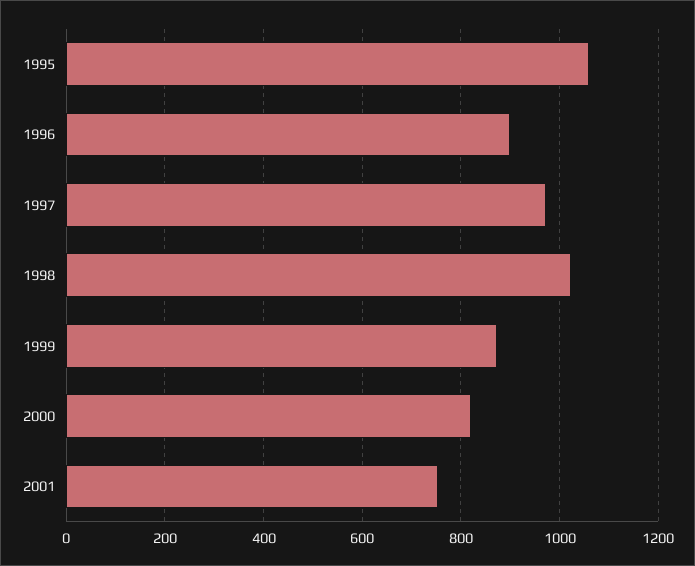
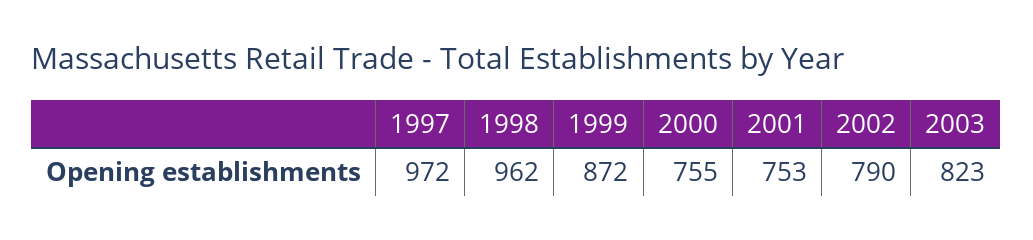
1995: 1060 -> none
1996: 900 -> none
1998: 1020 -> 962
2000: 820 -> 755
2002: none -> 790
2003: none -> 823

